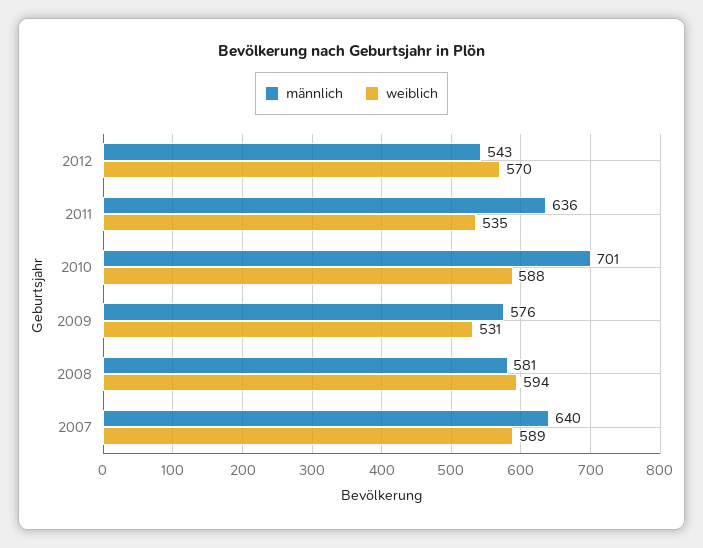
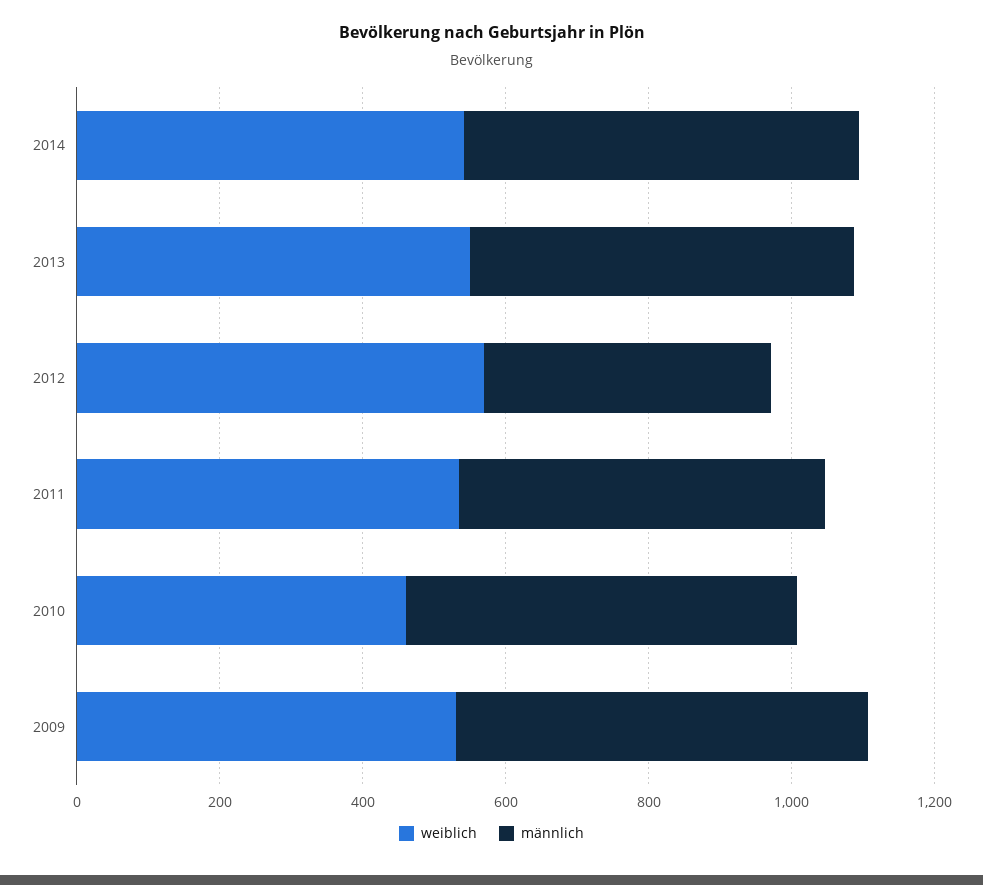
männlich, 2012: 543 -> 400
männlich, 2011: 636 -> 500
männlich, 2010: 701 -> 550
weiblich, 2010: 588 -> 450
männlich, 2008: 581 -> none
weiblich, 2008: 594 -> none
männlich, 2007: 640 -> none
weiblich, 2007: 589 -> none
weiblich, 2014: none -> 550
männlich, 2014: none -> 550
weiblich, 2013: none -> 550
männlich, 2013: none -> 550

